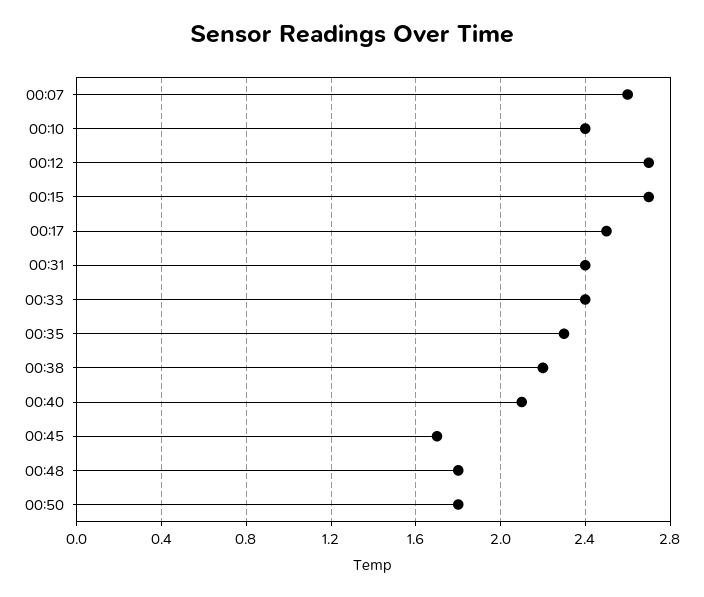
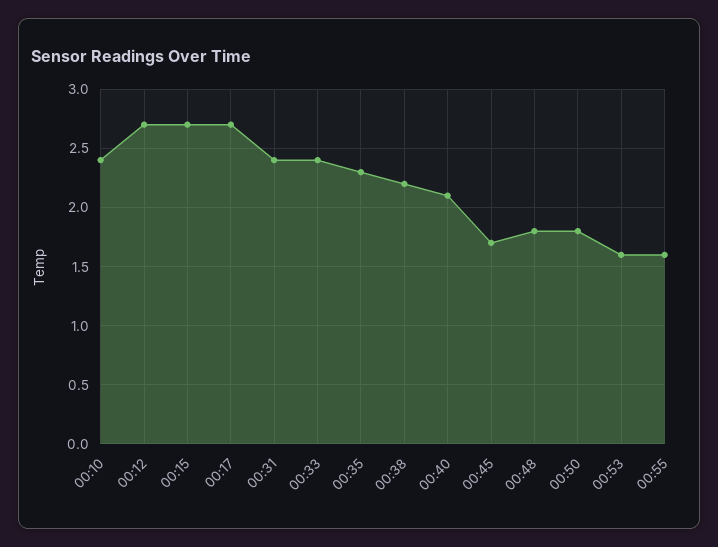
00:07: 2.6 -> none
00:17: 2.5 -> 2.7
00:53: none -> 1.6
00:55: none -> 1.6

